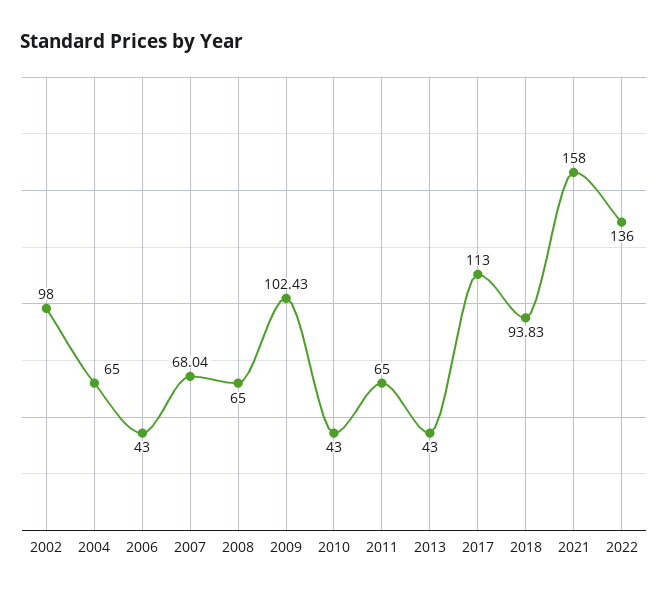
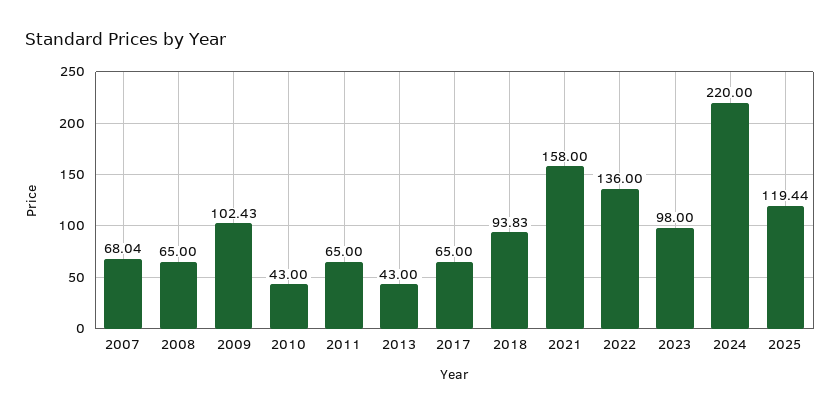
2002: 98 -> none
2004: 65 -> none
2006: 43 -> none
2017: 113 -> 65
2023: none -> 98
2024: none -> 220
2025: none -> 119.44

